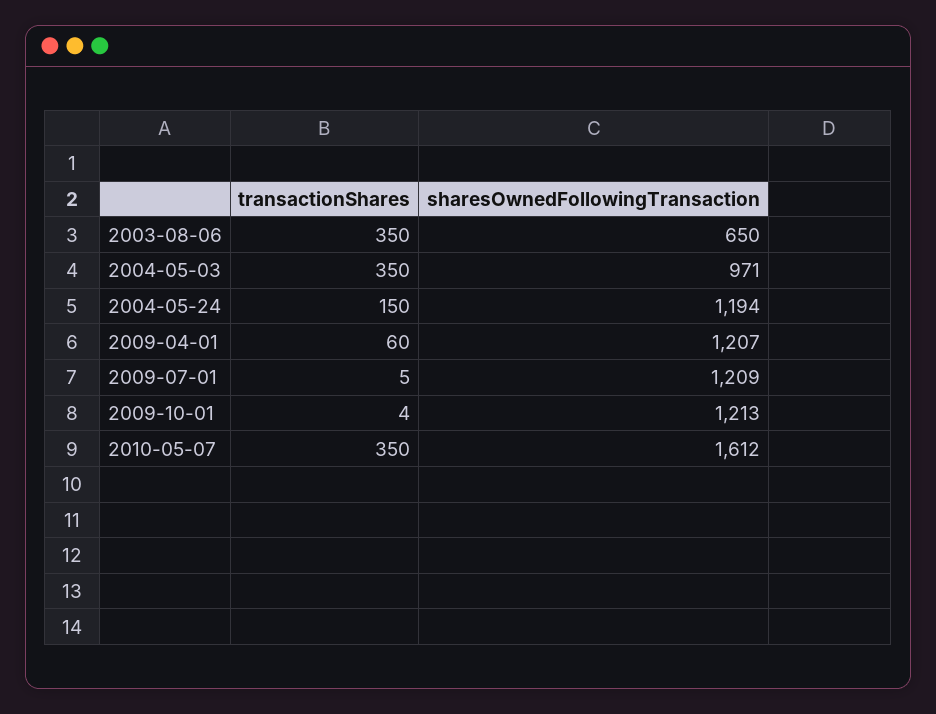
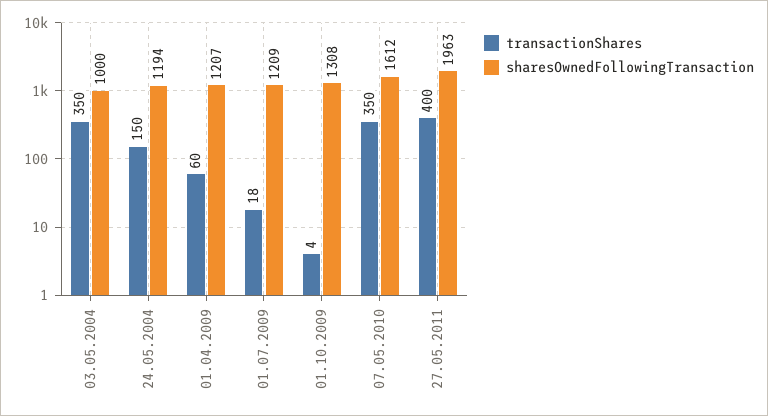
transactionShares, 2003-08-06: 350 -> none
sharesOwnedFollowingTransaction, 2003-08-06: 650 -> none
sharesOwnedFollowingTransaction, 2004-05-03: 971 -> 1000
transactionShares, 2009-07-01: 5 -> 18
sharesOwnedFollowingTransaction, 2009-10-01: 1213 -> 1308
transactionShares, 27.05.2011: none -> 400
sharesOwnedFollowingTransaction, 27.05.2011: none -> 1963

